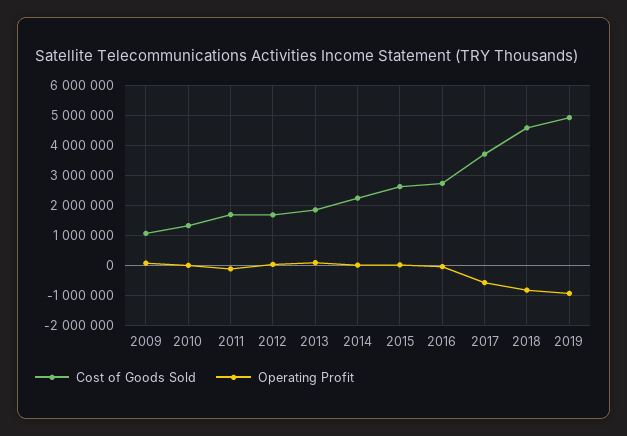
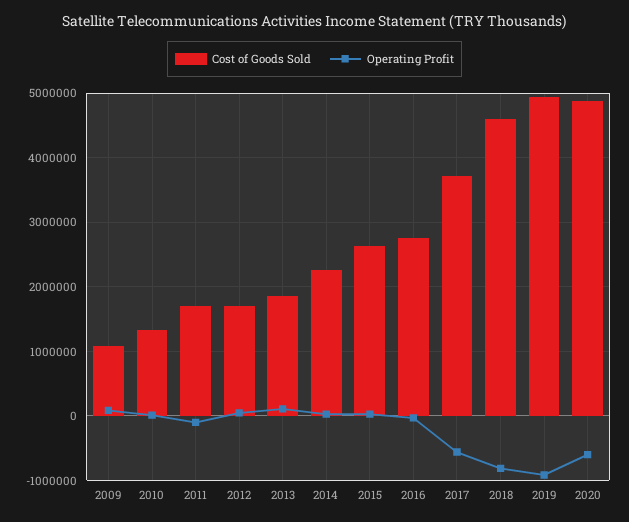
Cost of Goods Sold, 2020: none -> 4900000
Operating Profit, 2020: none -> -600000

